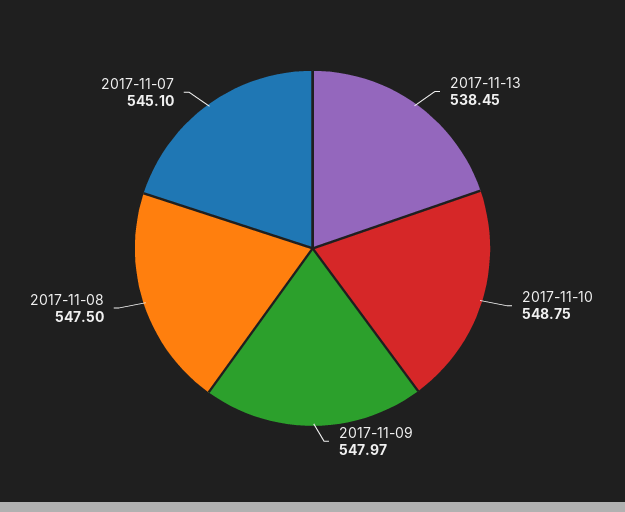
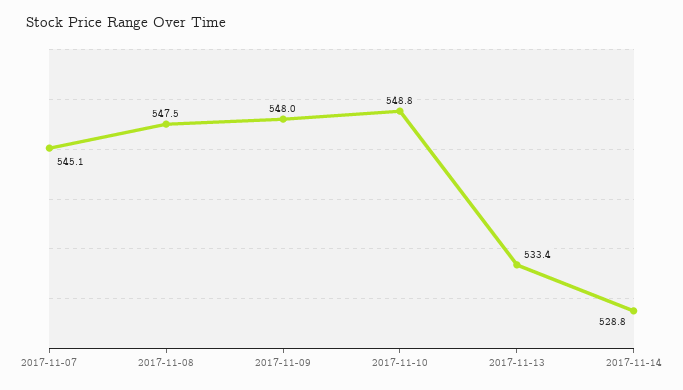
2017-11-13: 538.45 -> 533.4
2017-11-14: none -> 528.8

